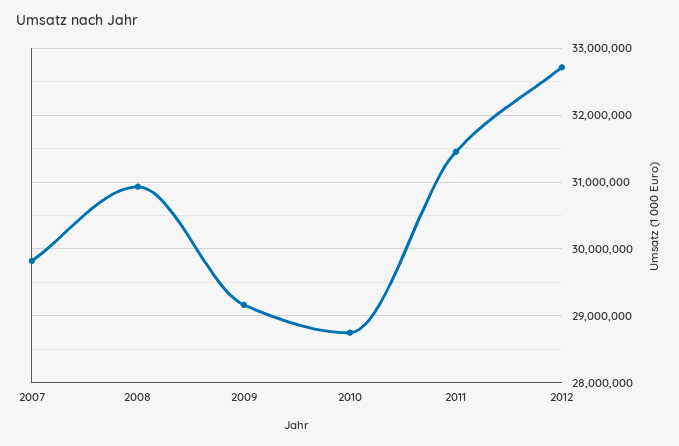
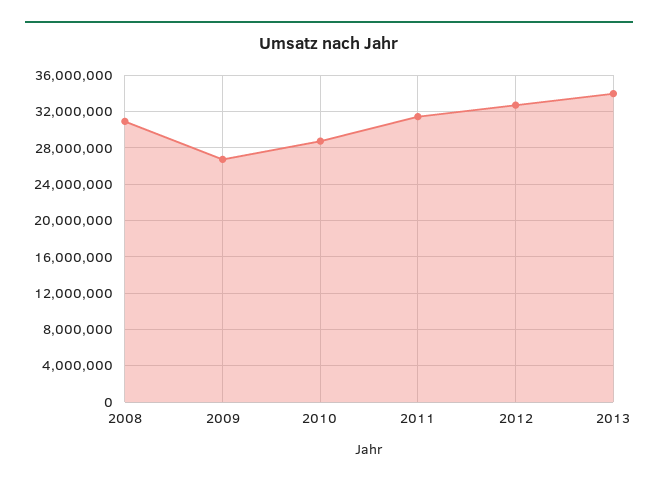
2007: 29800000 -> none
2009: 29200000 -> 27000000
2013: none -> 34000000

